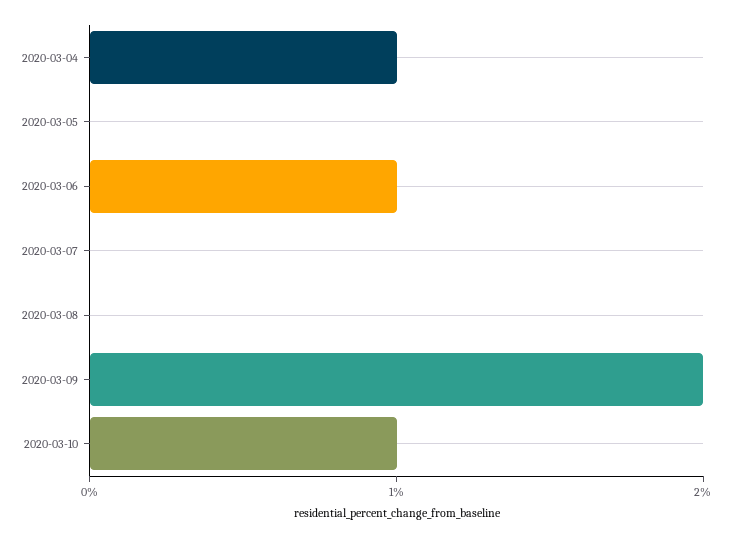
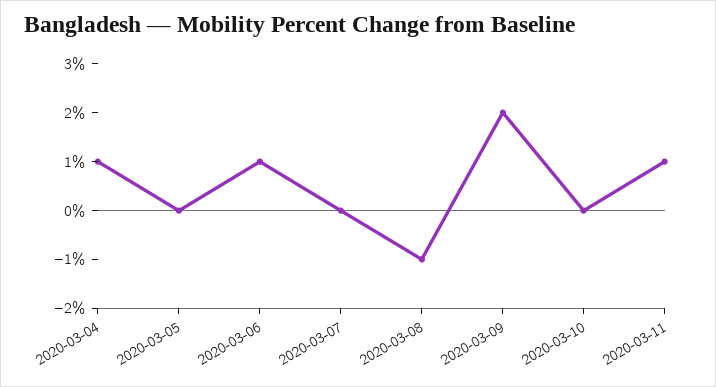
2020-03-08: 0 -> -1
2020-03-10: 1 -> 0
2020-03-11: none -> 1

